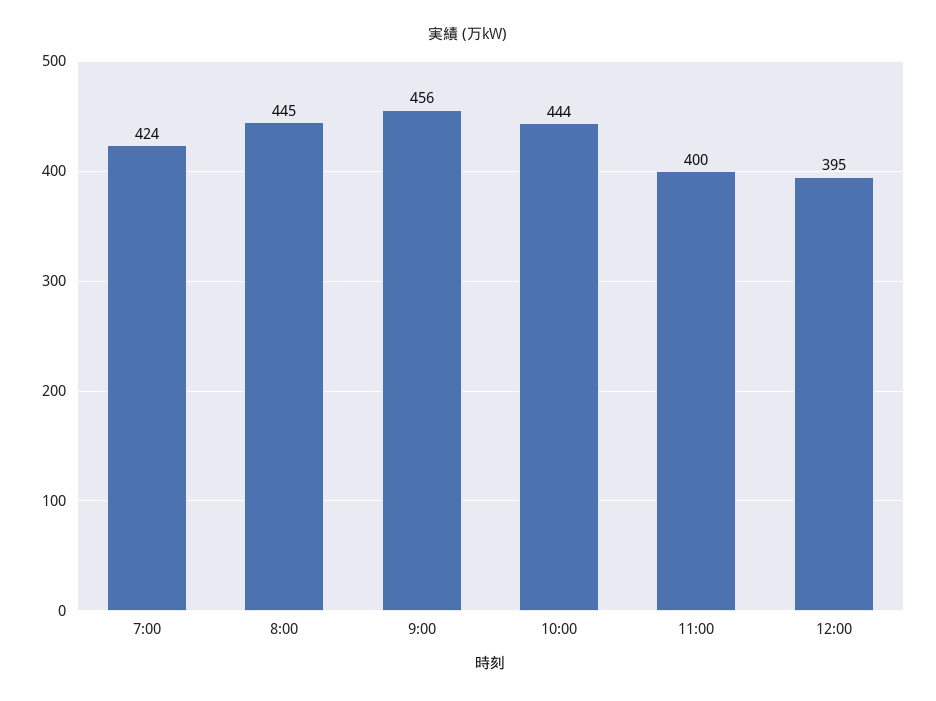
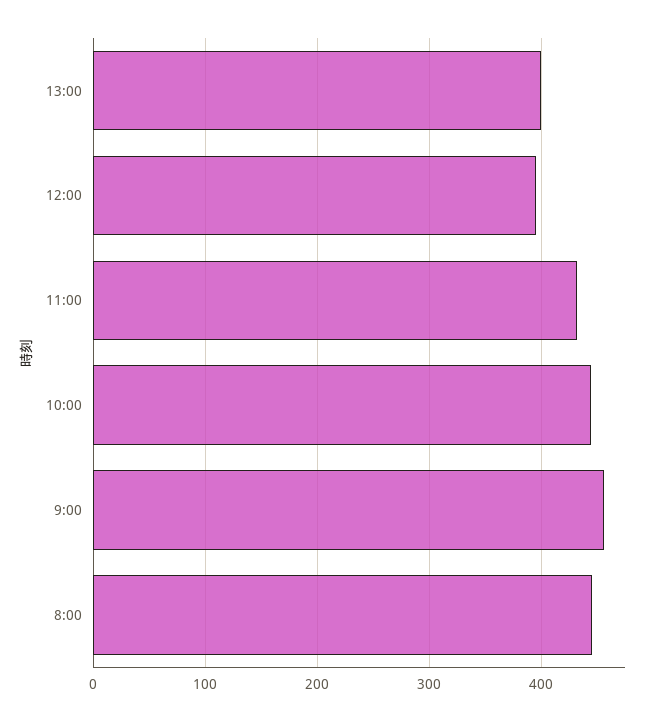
7:00: 424 -> none
11:00: 400 -> 430
13:00: none -> 400

